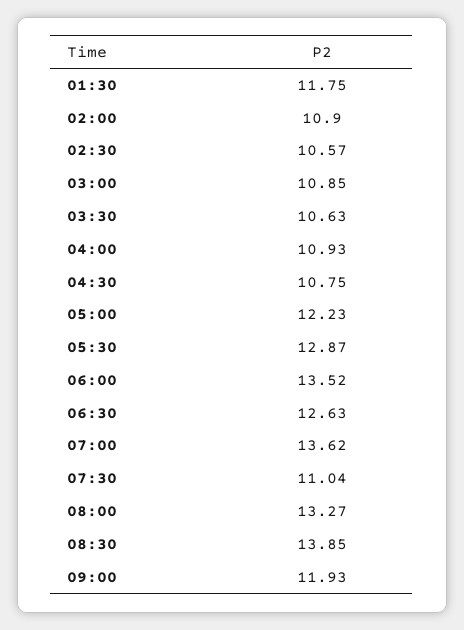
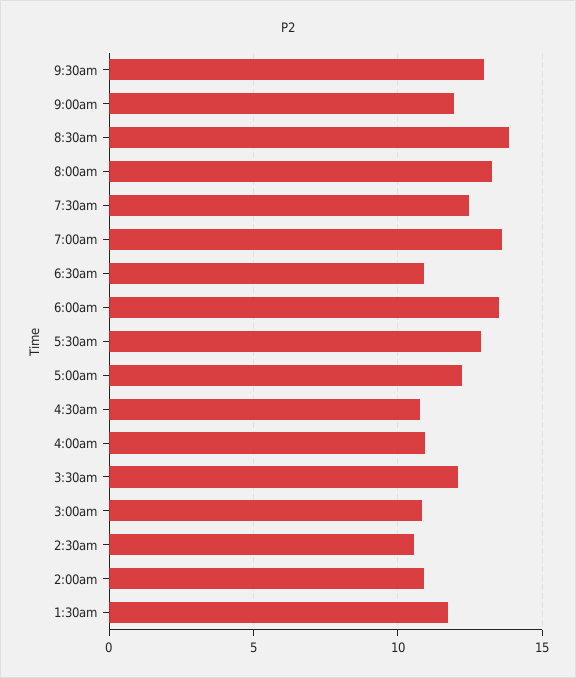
03:30: 10.63 -> 12
06:30: 12.63 -> 11
07:30: 11.04 -> 12.5
9:30am: none -> 13

